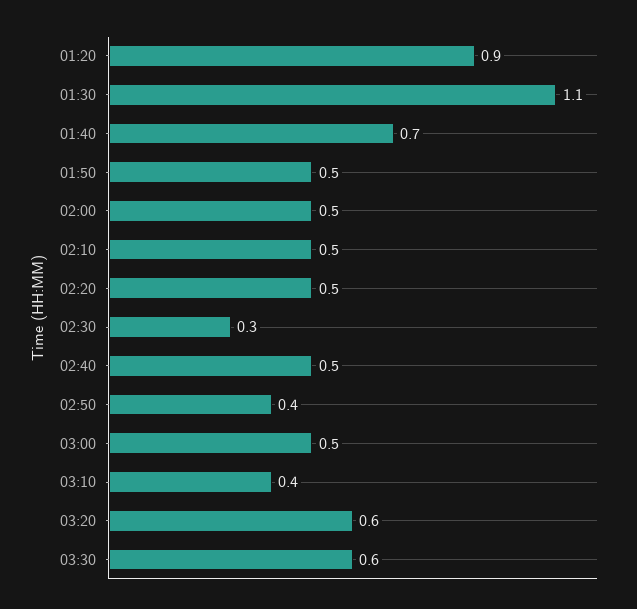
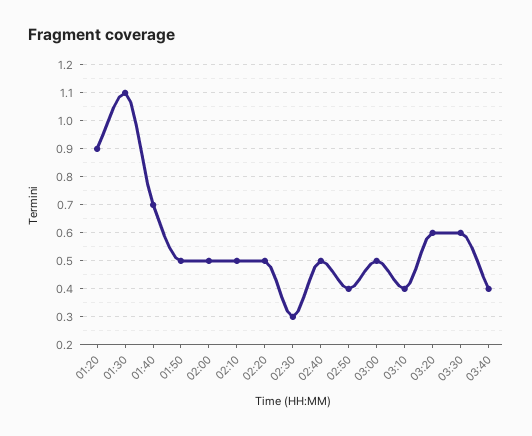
03:40: none -> 0.4

